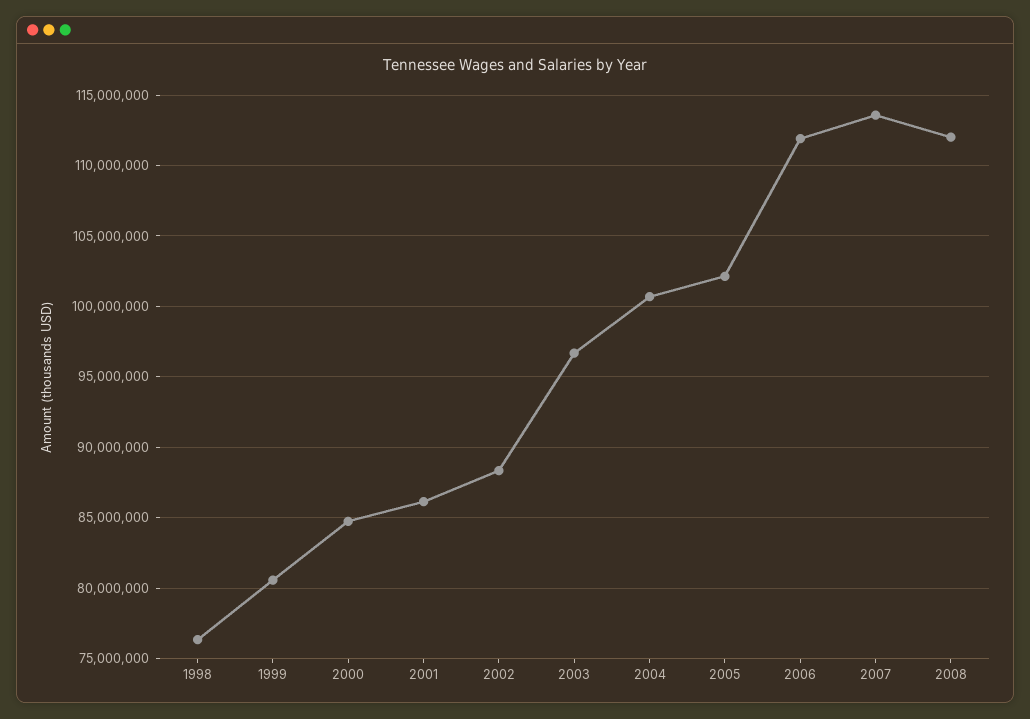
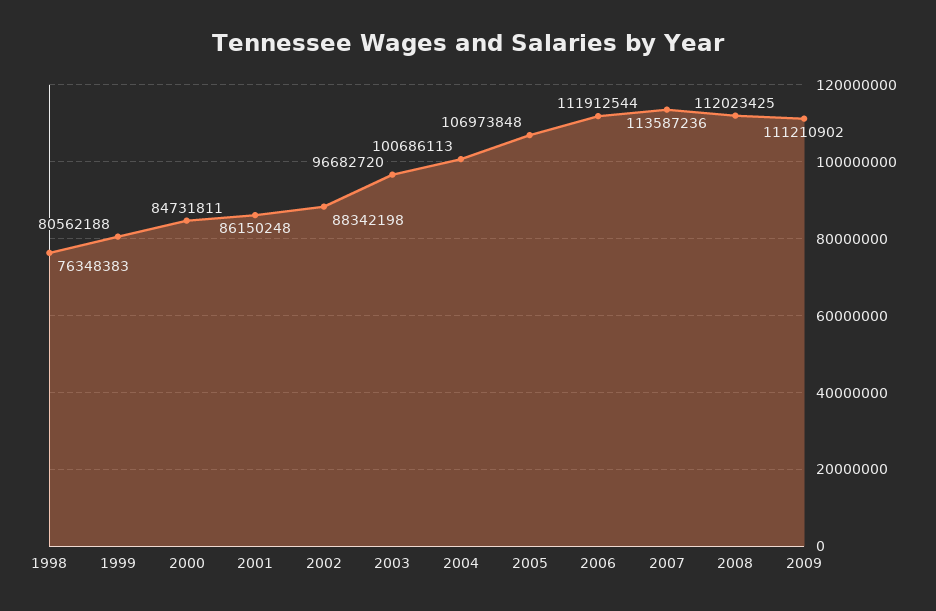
2005: 102000000 -> 106973848
2009: none -> 111210902

